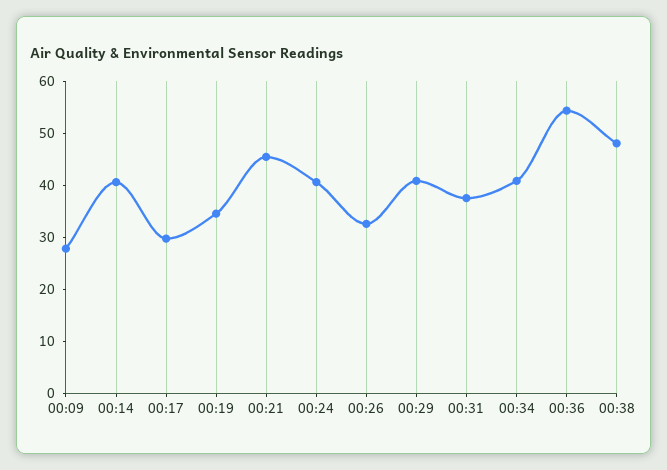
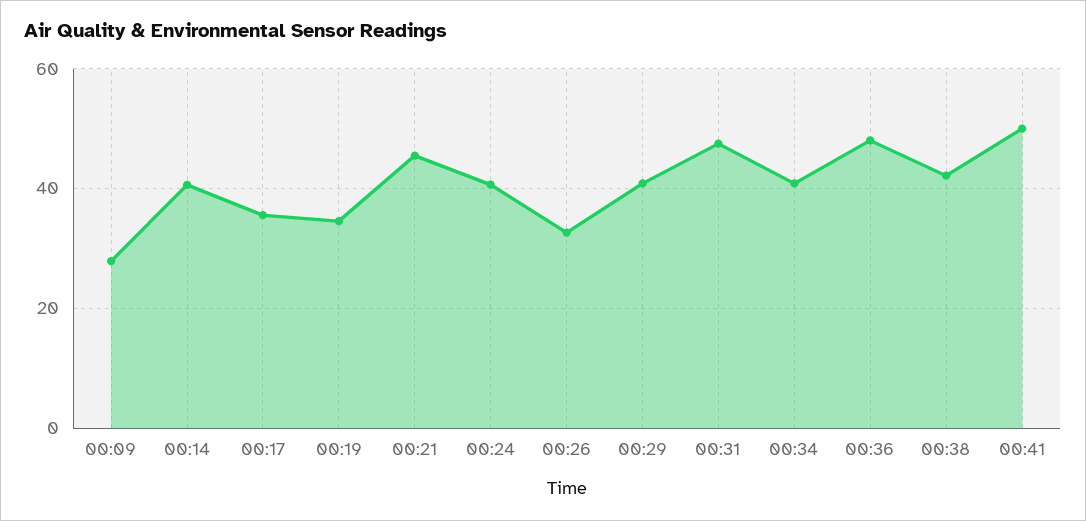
00:17: 30 -> 36
00:31: 38 -> 48
00:36: 54 -> 48
00:38: 48 -> 42
00:41: none -> 50

